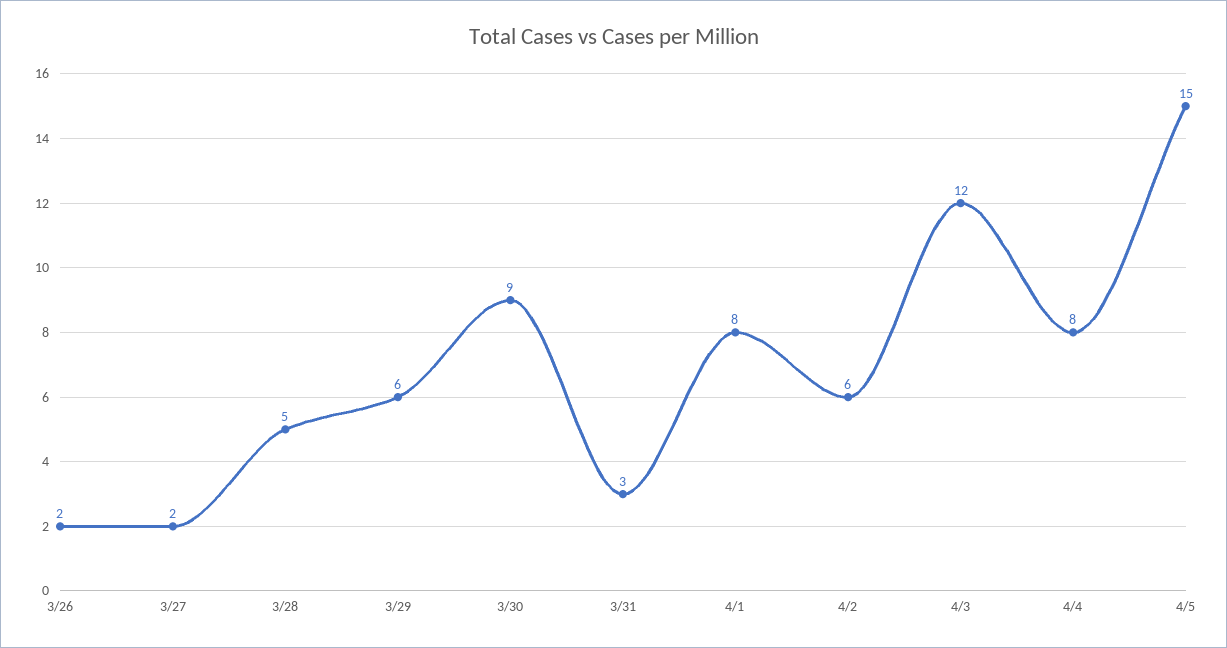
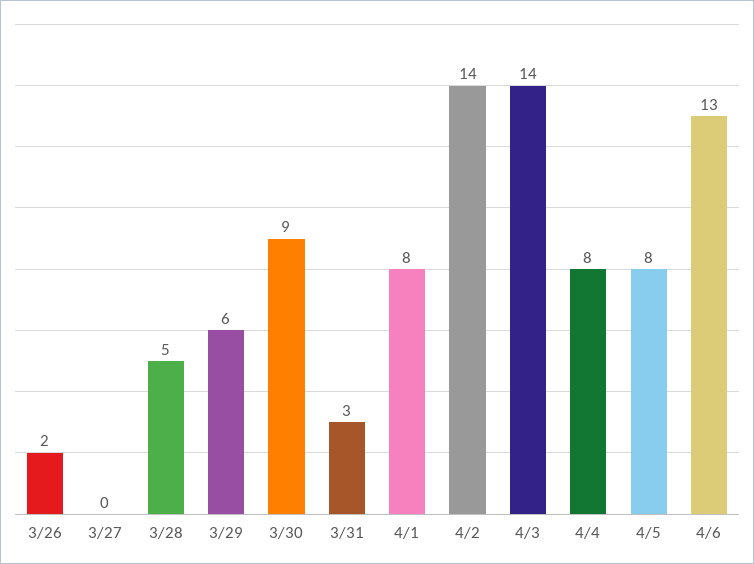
3/27: 2 -> 0
4/2: 6 -> 14
4/3: 12 -> 14
4/5: 15 -> 8
4/6: none -> 13

